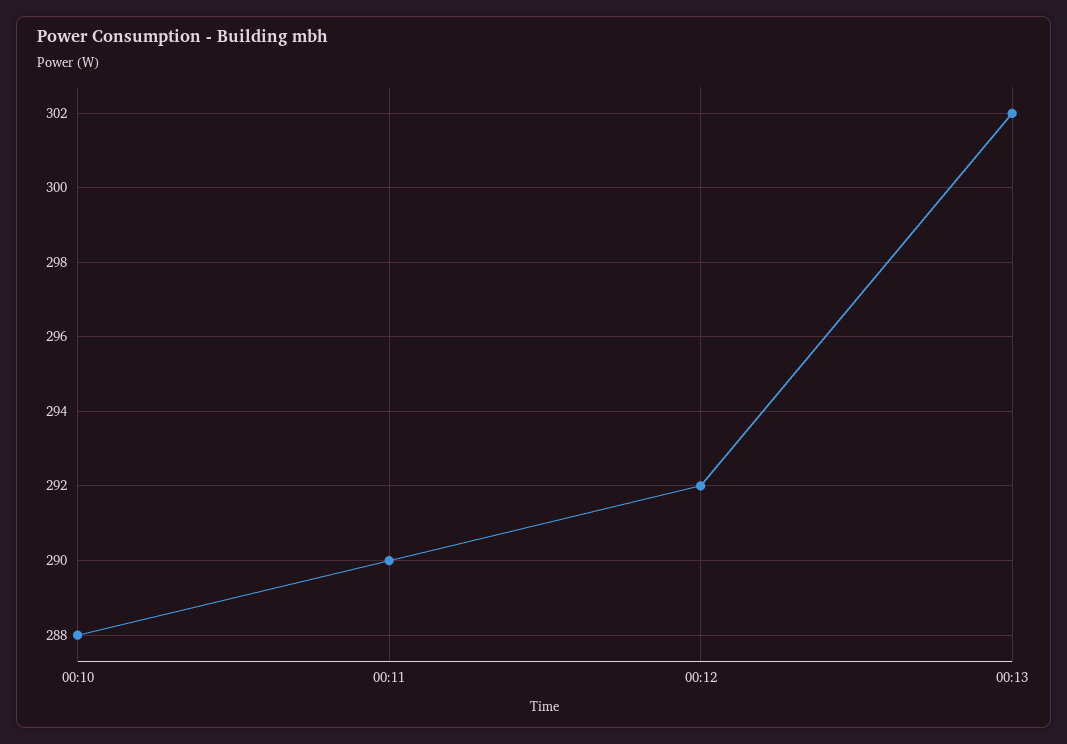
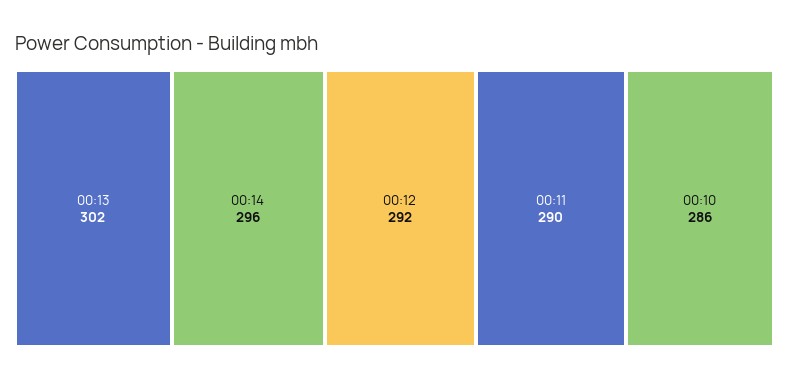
00:10: 288 -> 286
00:14: none -> 296

